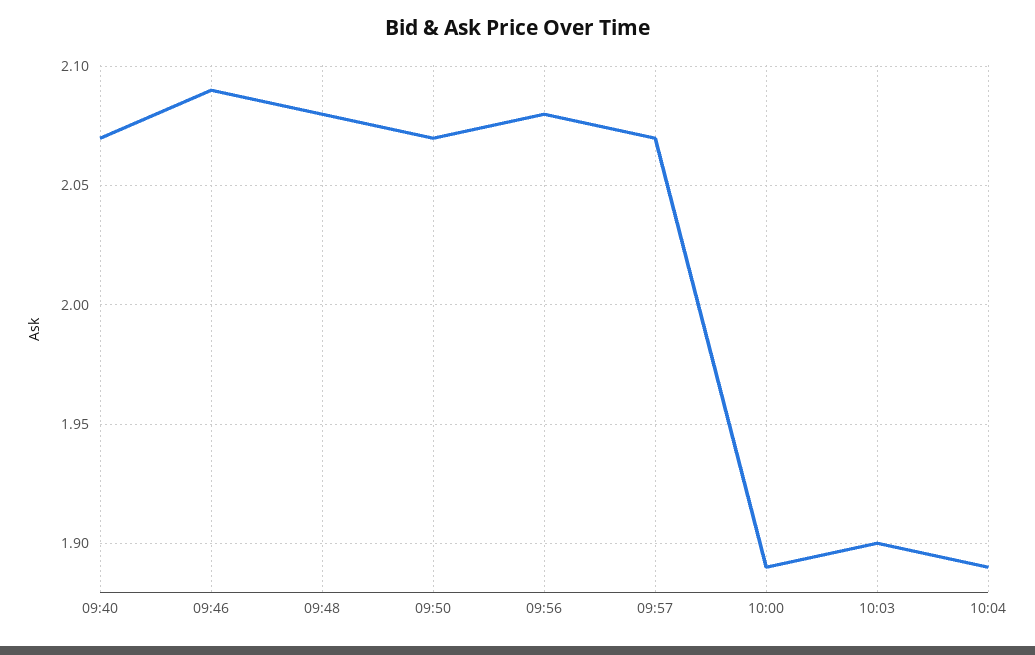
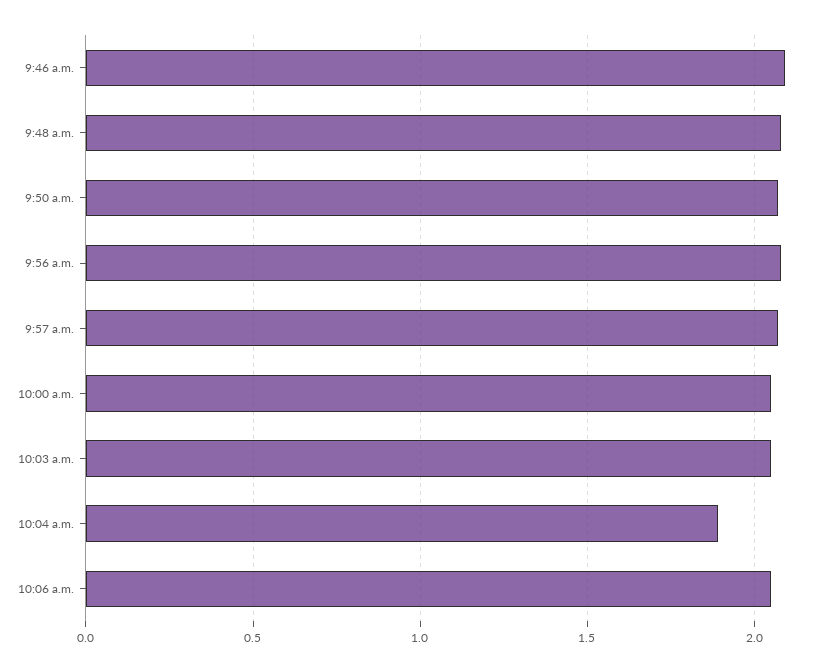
09:40: 2.07 -> none
10:00: 1.89 -> 2.05
10:03: 1.9 -> 2.05
10:06 a.m.: none -> 2.05

